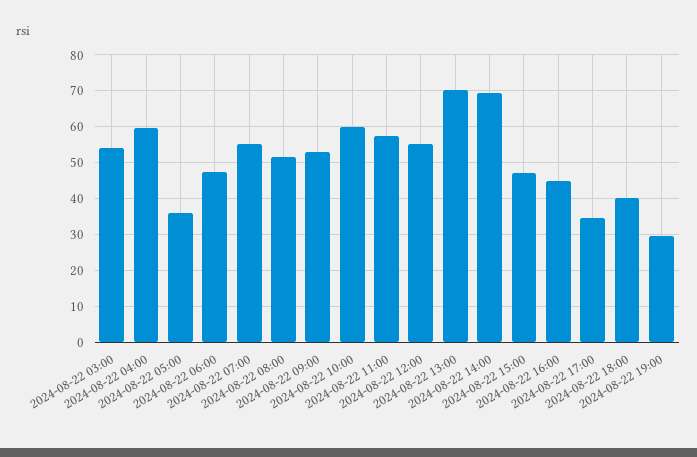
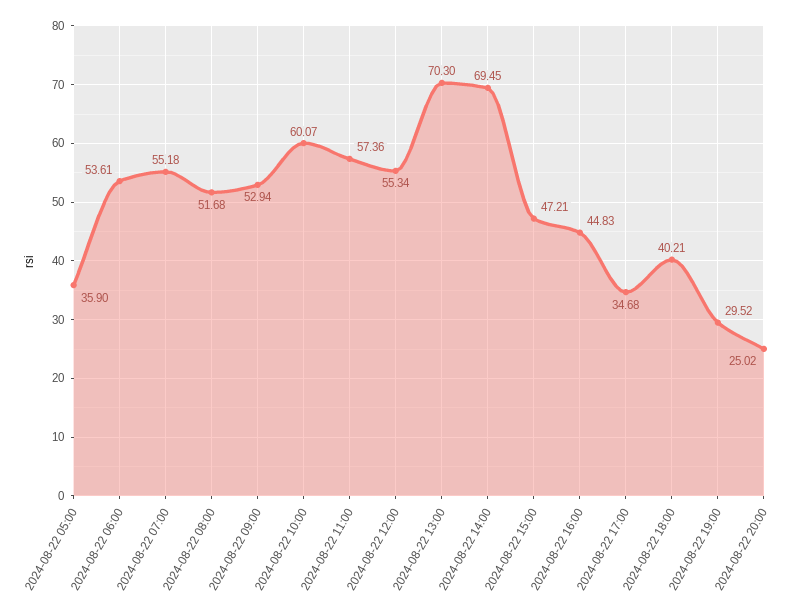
2024-08-22 03:00: 54 -> none
2024-08-22 04:00: 60 -> none
2024-08-22 06:00: 48 -> 53.61
2024-08-22 20:00: none -> 25.02

